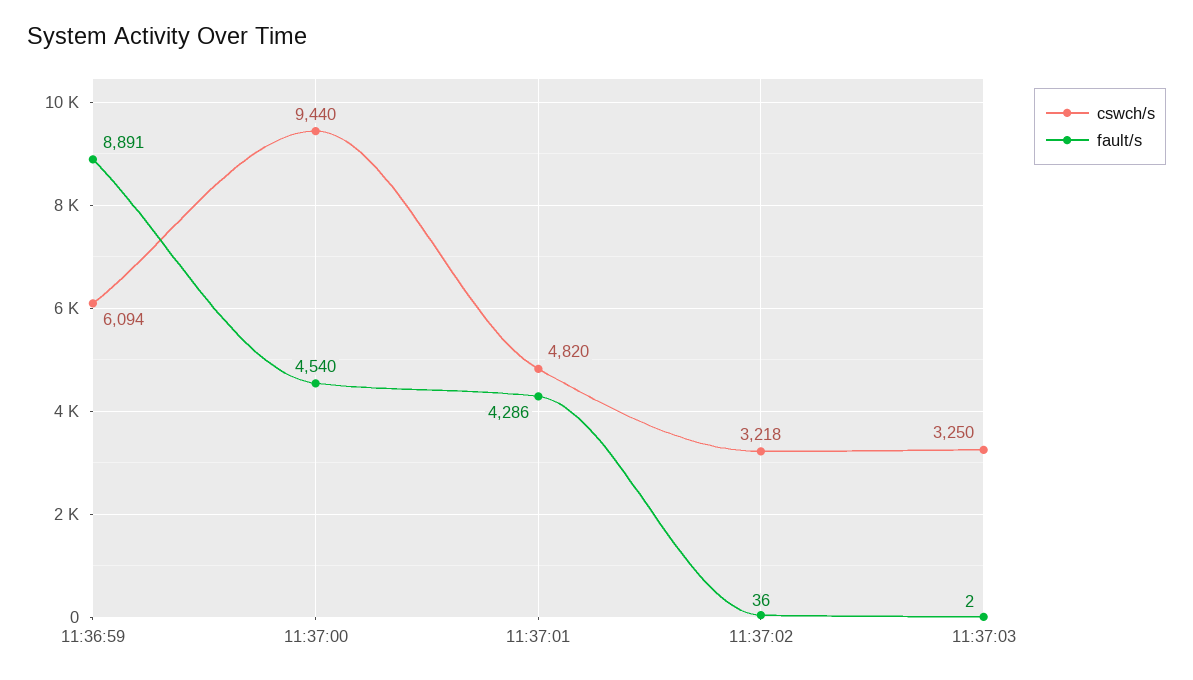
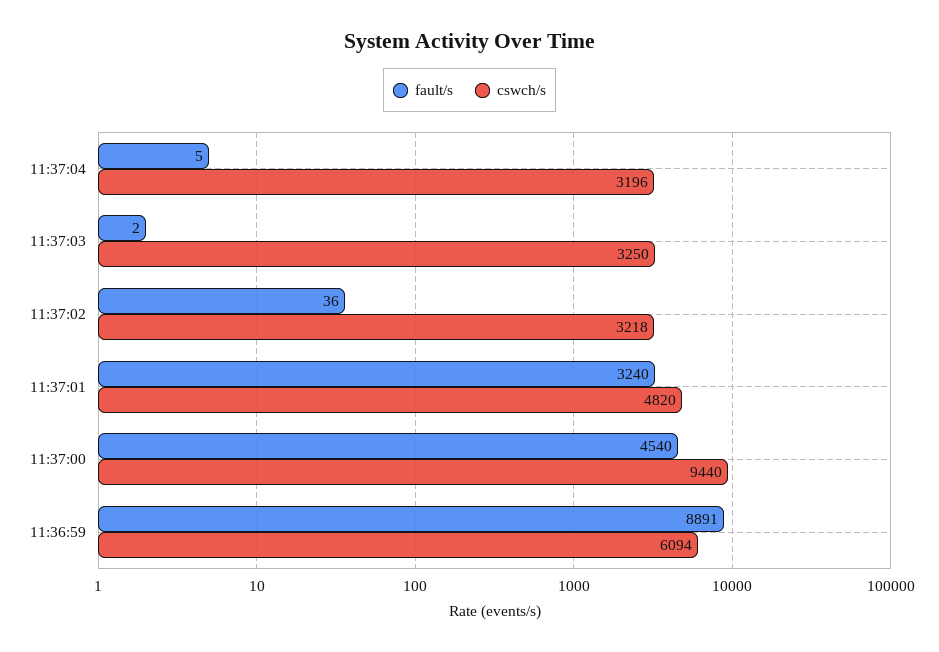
fault/s, 11:37:01: 4286 -> 3240
fault/s, 11:37:04: none -> 5
cswch/s, 11:37:04: none -> 3196

